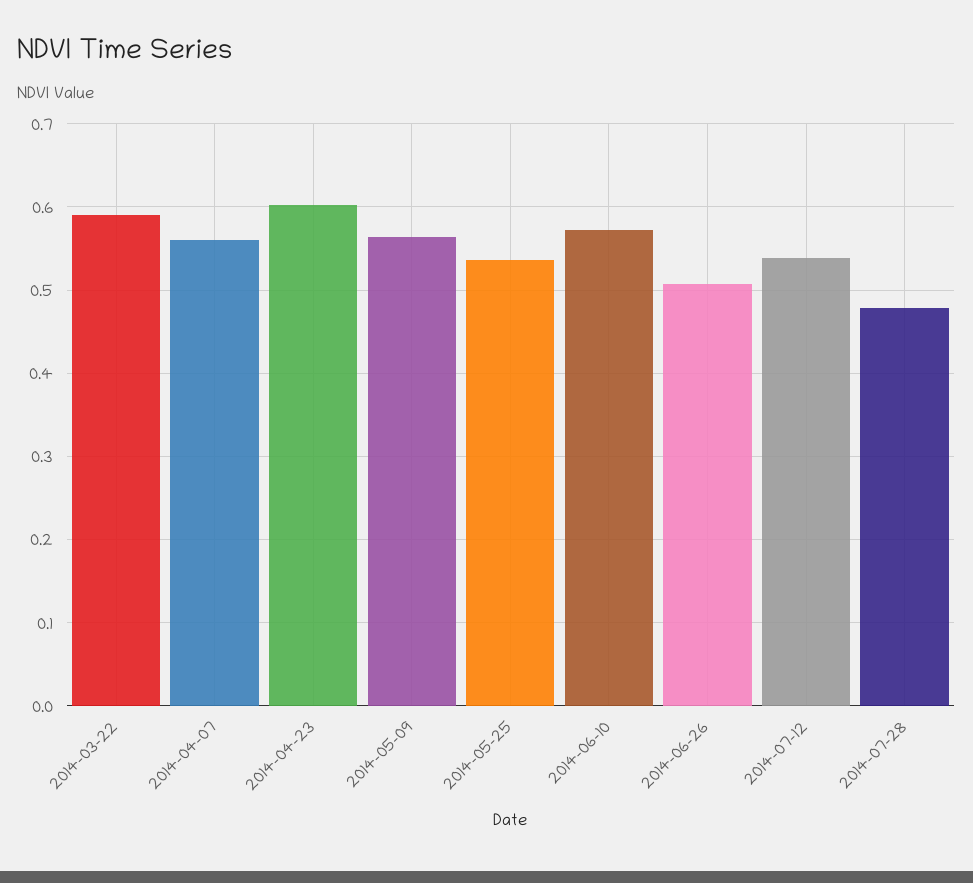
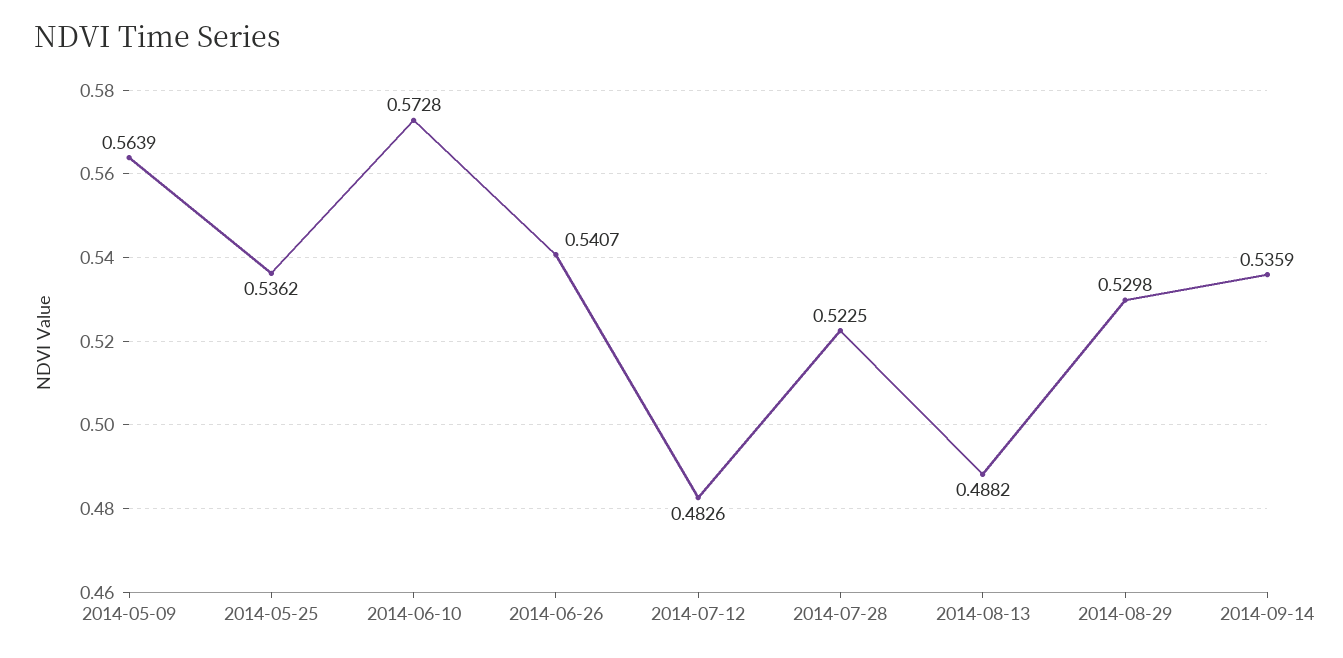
2014-03-22: 0.59 -> none
2014-04-07: 0.56 -> none
2014-04-23: 0.6 -> none
2014-06-26: 0.51 -> 0.5407
2014-07-12: 0.54 -> 0.4826
2014-07-28: 0.48 -> 0.5225
2014-08-13: none -> 0.4882
2014-08-29: none -> 0.5298
2014-09-14: none -> 0.5359

